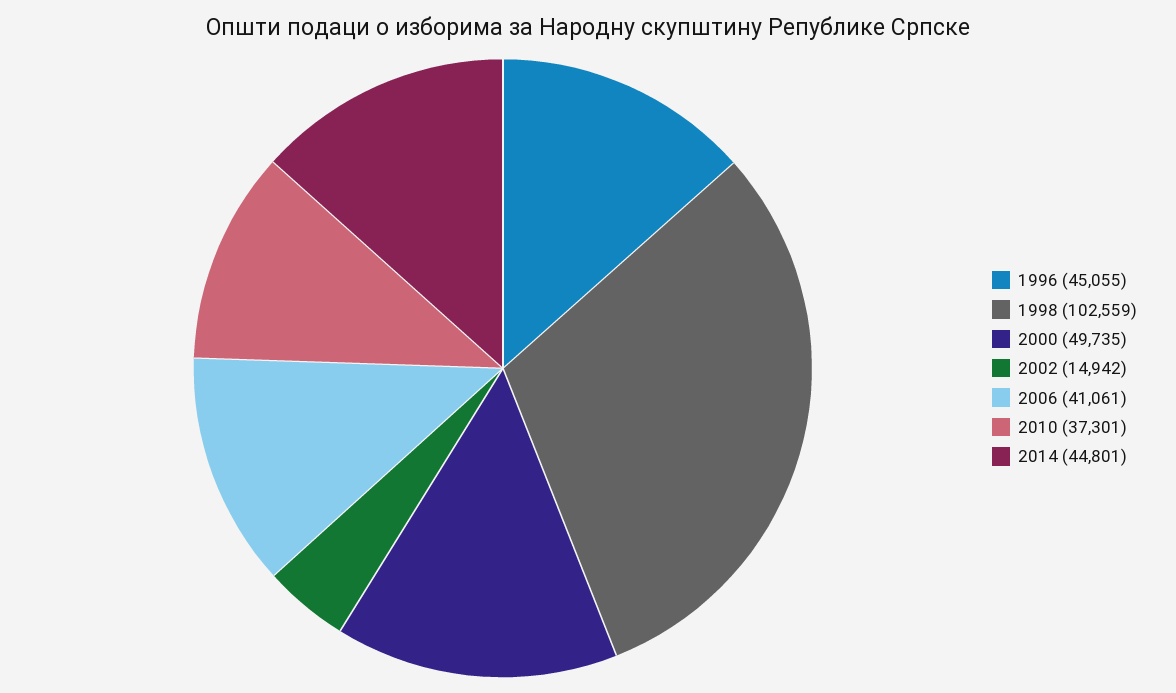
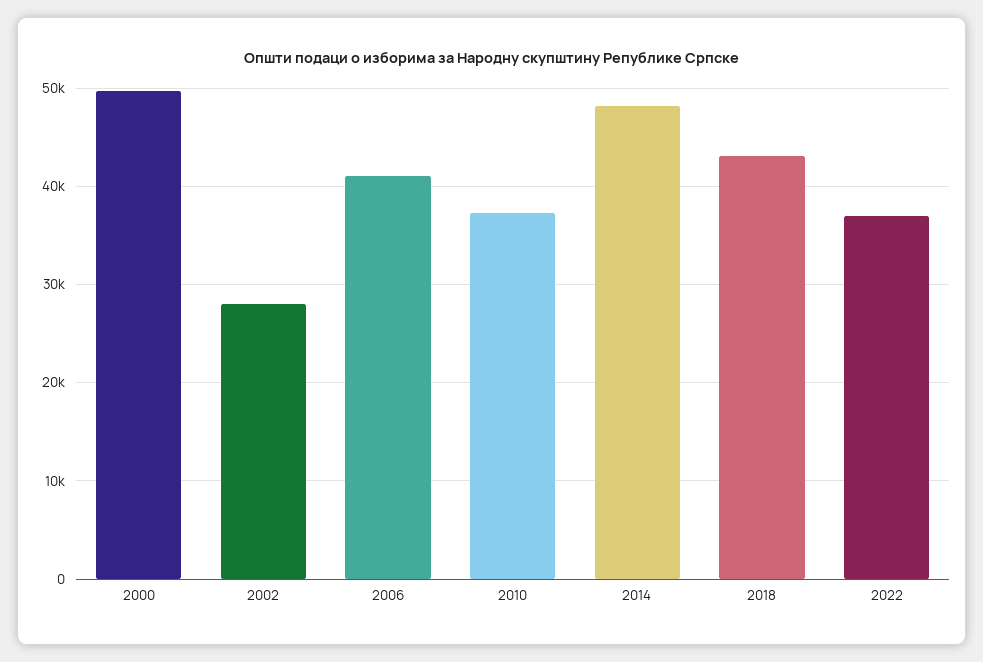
1996: 45055 -> none
1998: 102559 -> none
2002: 14942 -> 28000
2014: 44801 -> 48000
2018: none -> 43000
2022: none -> 37000

